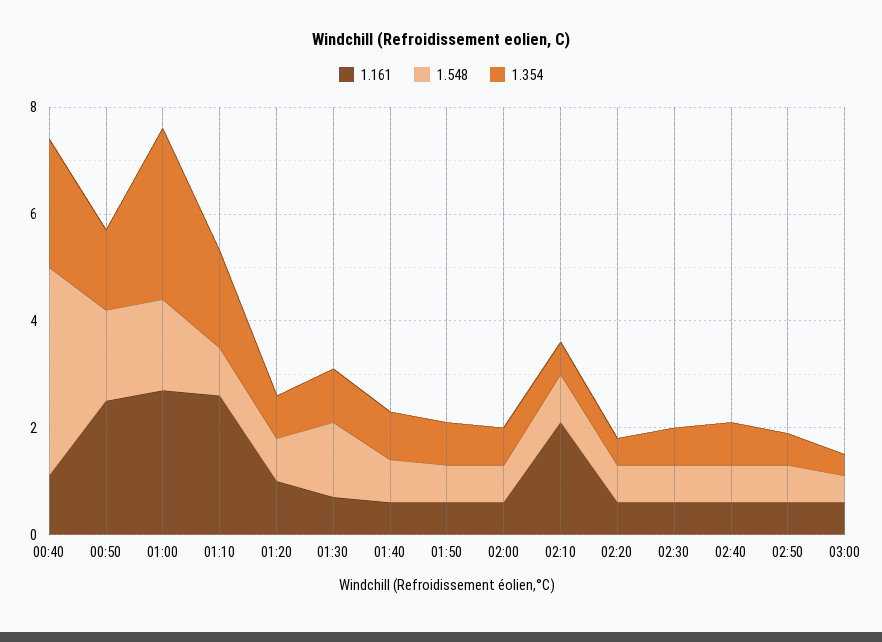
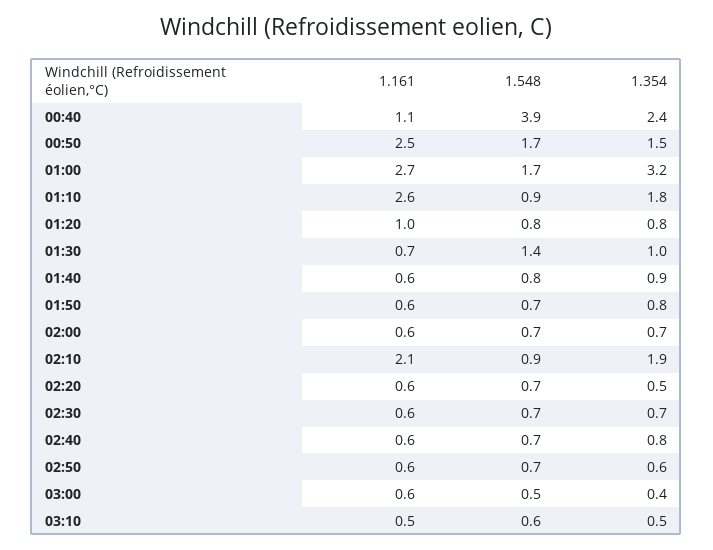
1.354, 02:10: 0.5 -> 1.9
1.161, 03:10: none -> 0.5
1.548, 03:10: none -> 0.6
1.354, 03:10: none -> 0.5

